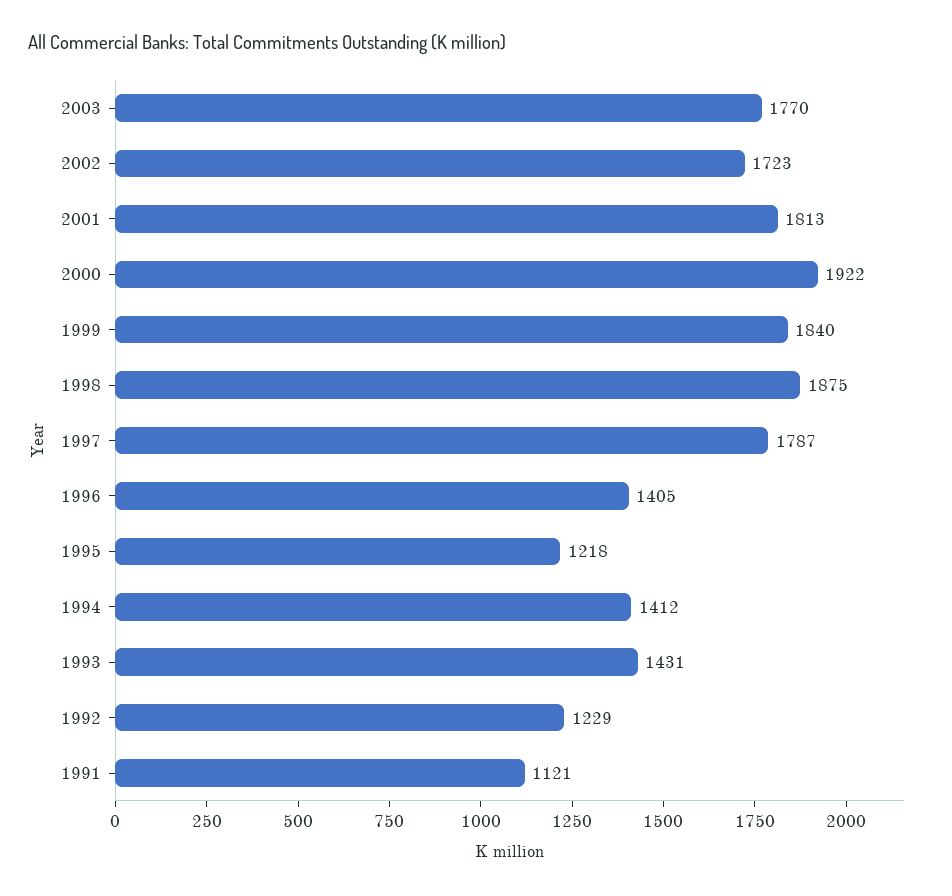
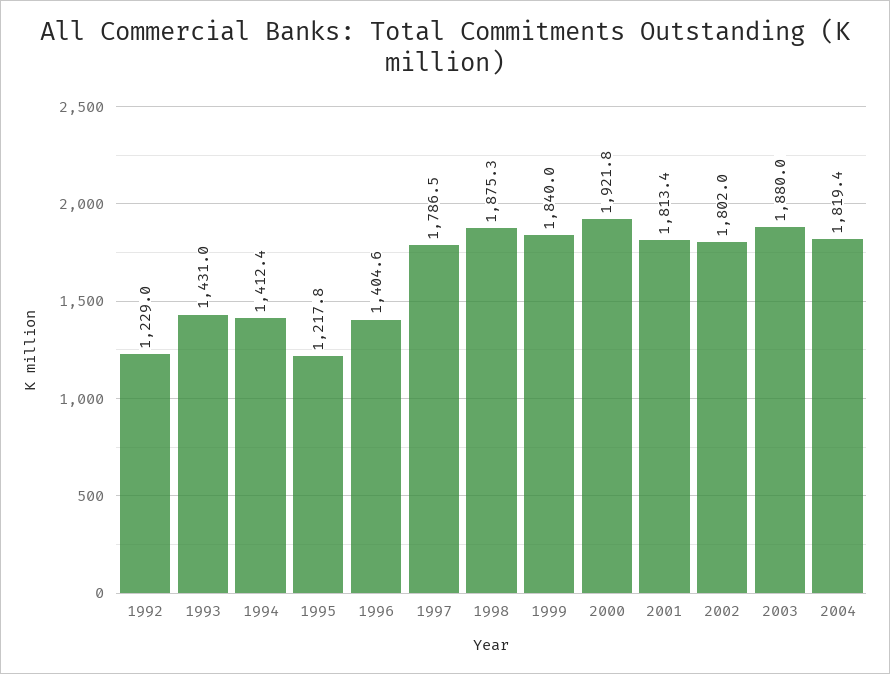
2003: 1770 -> 1880
2002: 1723 -> 1802
1991: 1121 -> none
2004: none -> 1819.4

